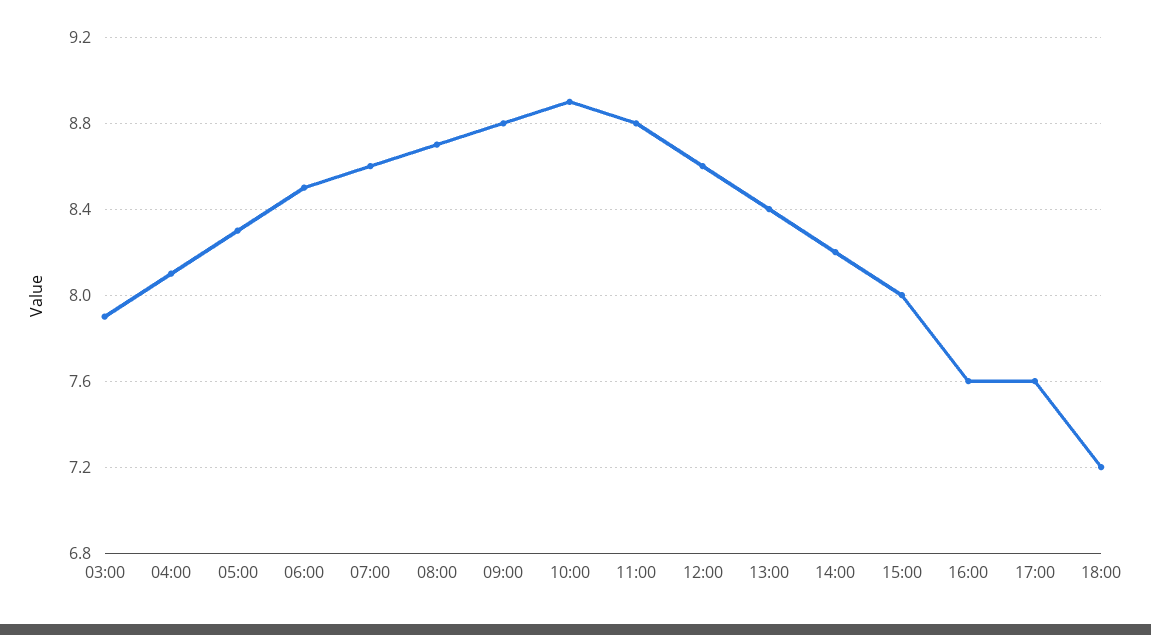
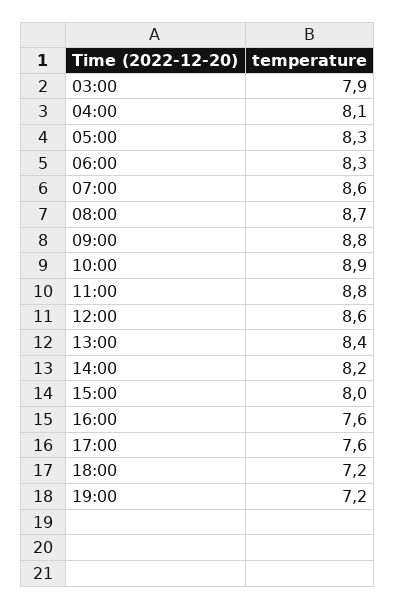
06:00: 8.5 -> 8.3
19:00: none -> 7.2

